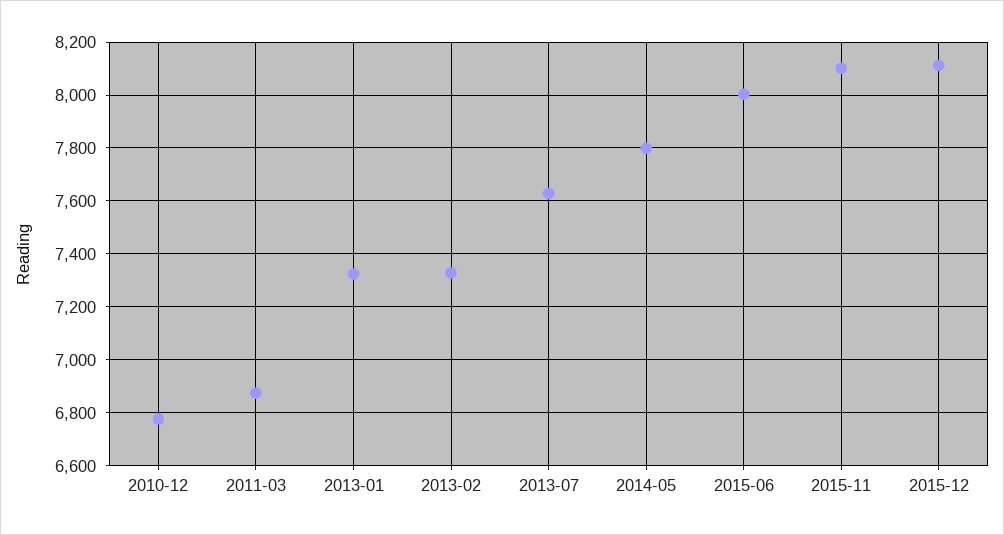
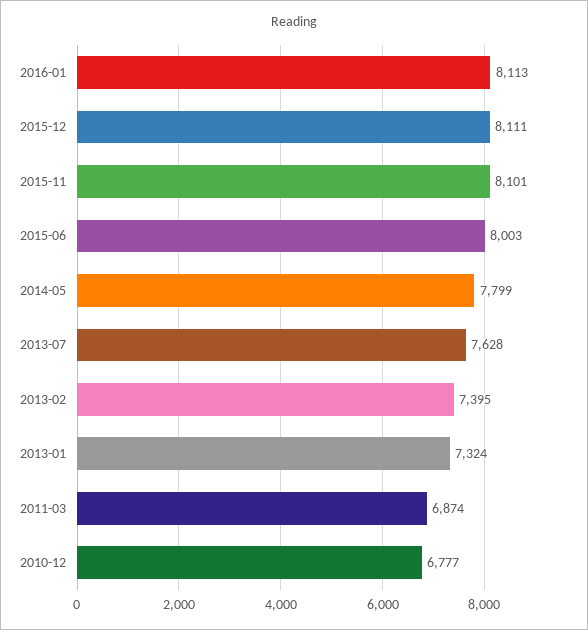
2013-02: 7325 -> 7395
2016-01: none -> 8113

